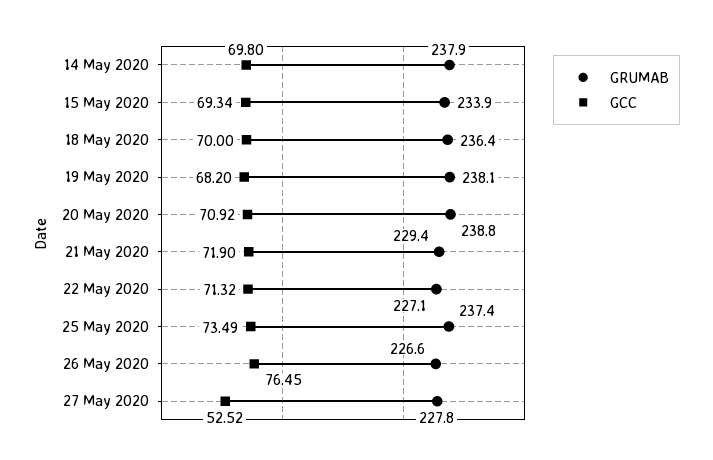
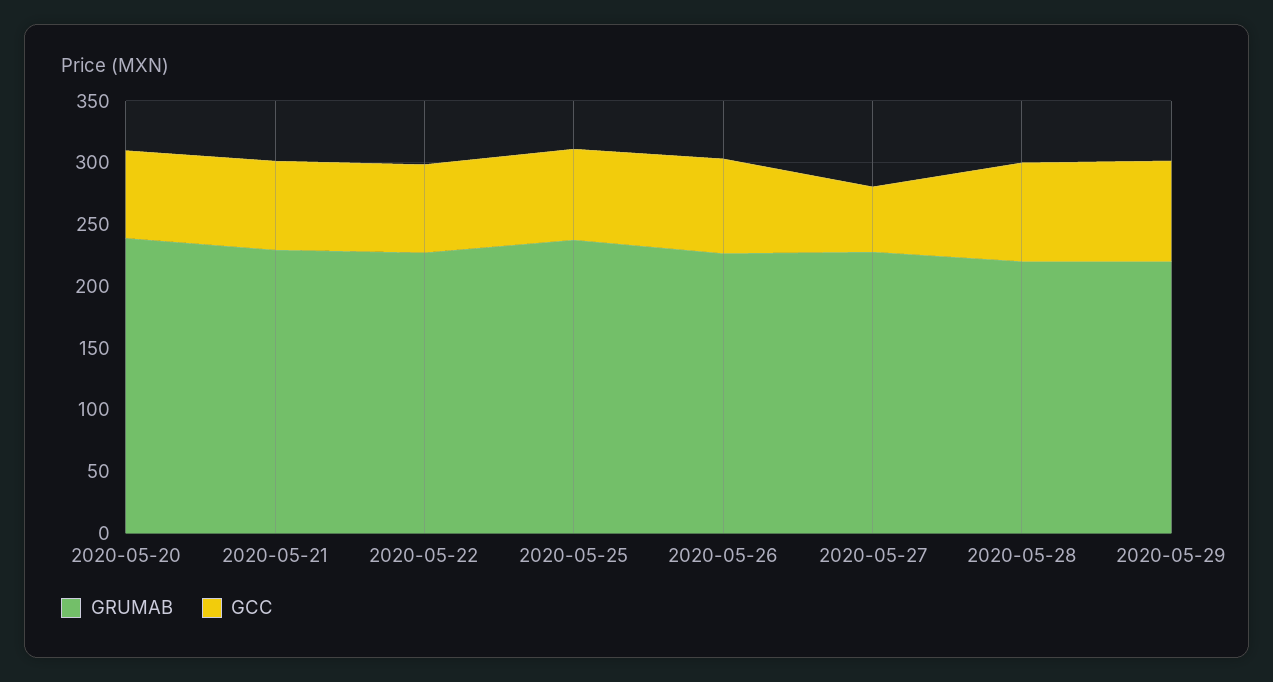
GRUMAB, 14 May 2020: 237.9 -> none
GCC, 14 May 2020: 69.8 -> none
GRUMAB, 15 May 2020: 233.9 -> none
GCC, 15 May 2020: 69.34 -> none
GRUMAB, 18 May 2020: 236.4 -> none
GCC, 18 May 2020: 70 -> none
GRUMAB, 19 May 2020: 238.1 -> none
GCC, 19 May 2020: 68.2 -> none
GRUMAB, 2020-05-28: none -> 220
GCC, 2020-05-28: none -> 80
GRUMAB, 2020-05-29: none -> 220
GCC, 2020-05-29: none -> 80

